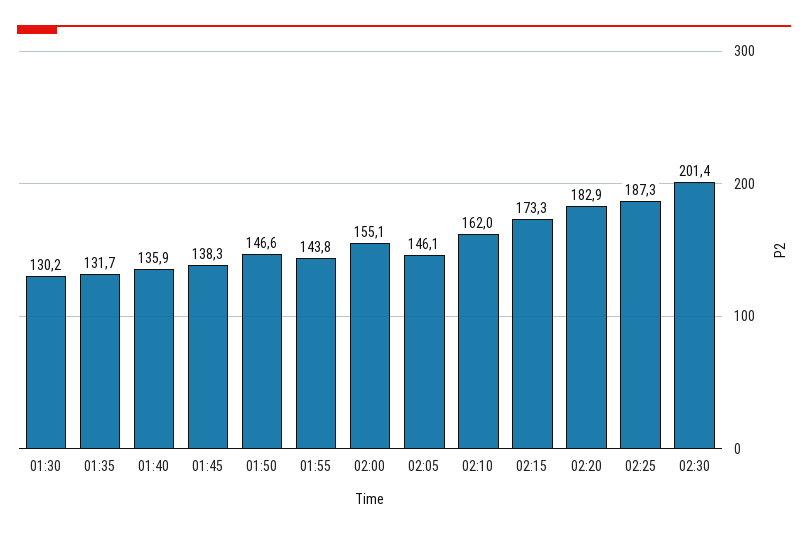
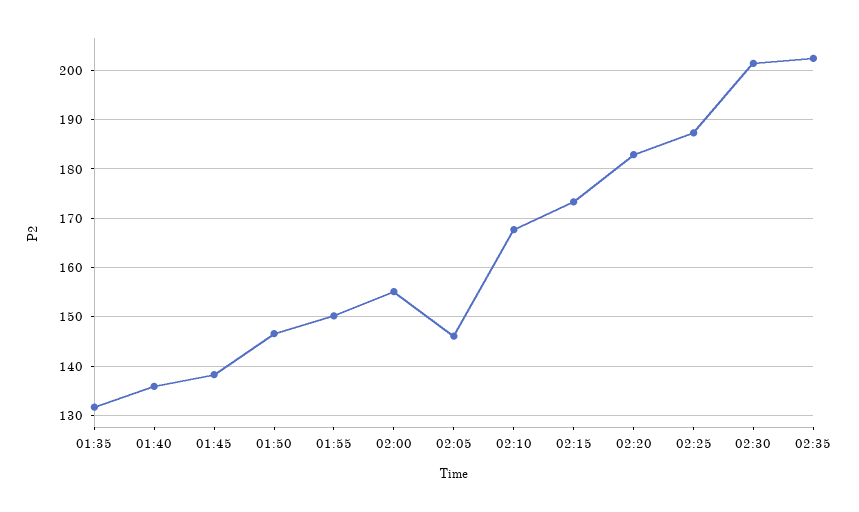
01:30: 130.2 -> none
01:55: 143.8 -> 150
02:10: 162 -> 168
02:35: none -> 202

